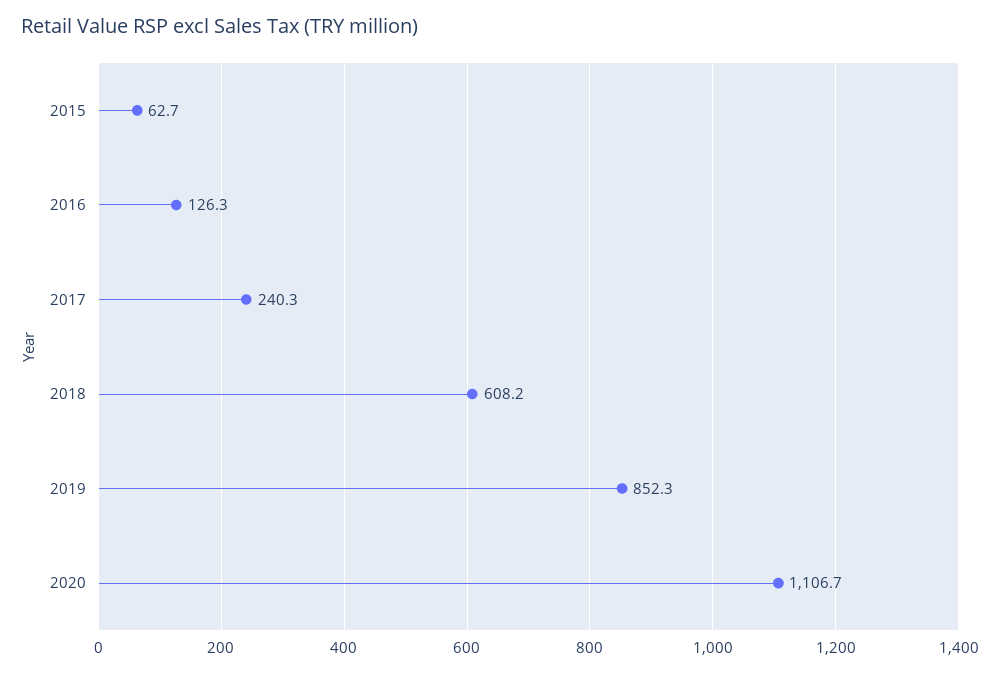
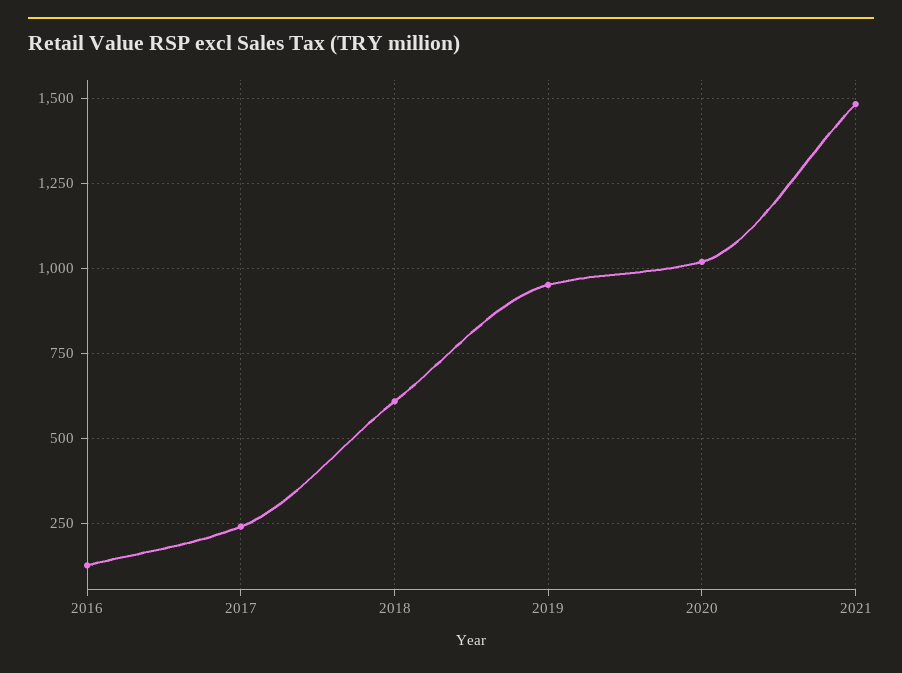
2015: 62.7 -> none
2019: 852.3 -> 950
2020: 1106.7 -> 1025
2021: none -> 1475

